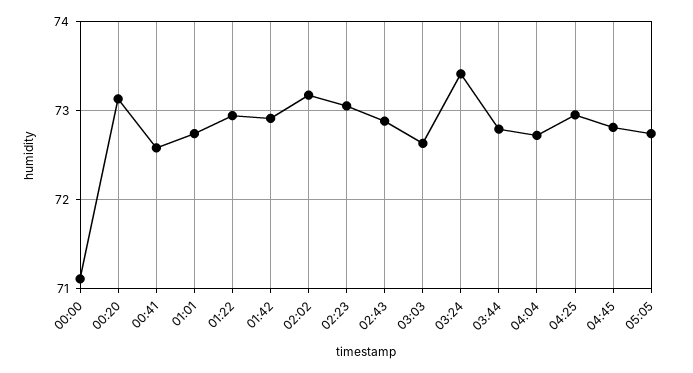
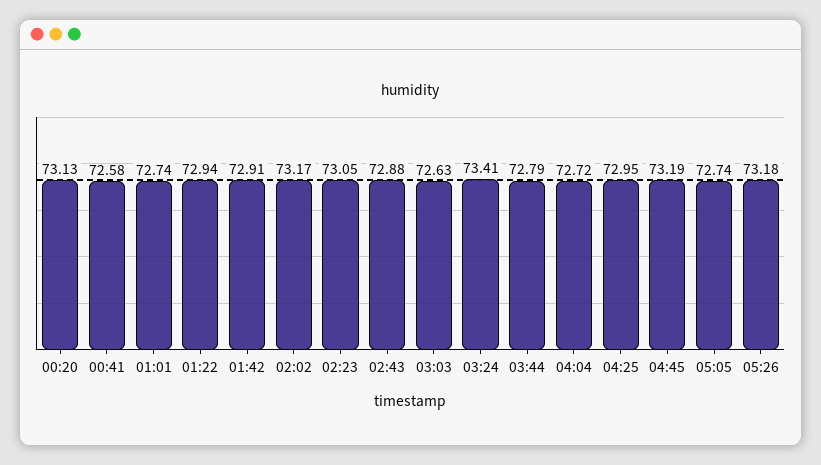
00:00: 71.1 -> none
04:45: 72.8 -> 73.19
05:26: none -> 73.18

